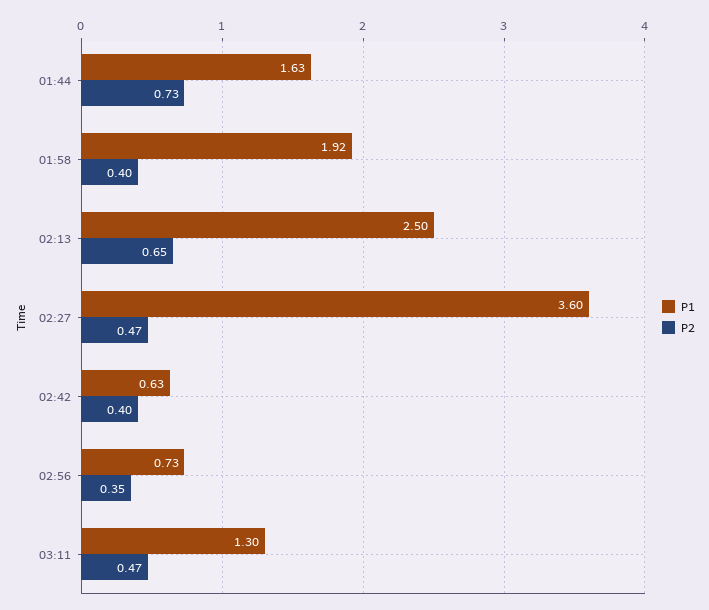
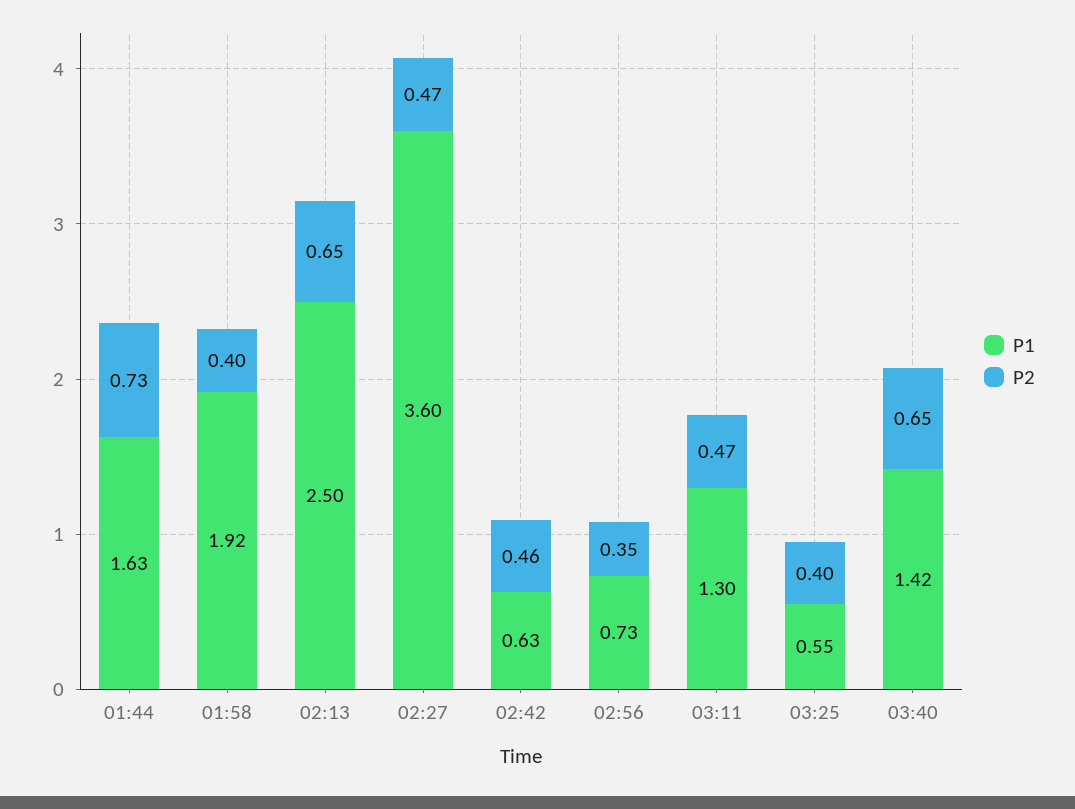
P2, 02:42: 0.4 -> 0.46
P1, 03:25: none -> 0.55
P2, 03:25: none -> 0.4
P1, 03:40: none -> 1.42
P2, 03:40: none -> 0.65

